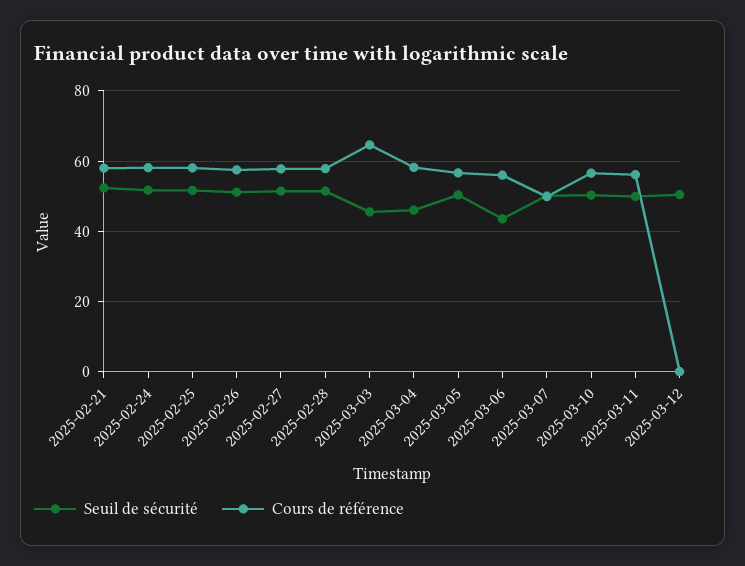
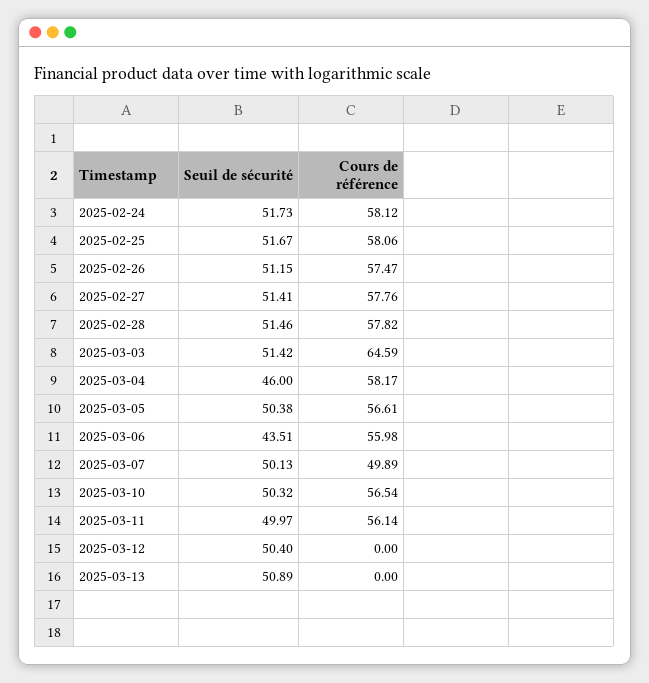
Seuil de sécurité, 2025-02-21: 52 -> none
Cours de référence, 2025-02-21: 58 -> none
Seuil de sécurité, 2025-03-03: 46 -> 51.42
Seuil de sécurité, 2025-03-13: none -> 50.89
Cours de référence, 2025-03-13: none -> 0

